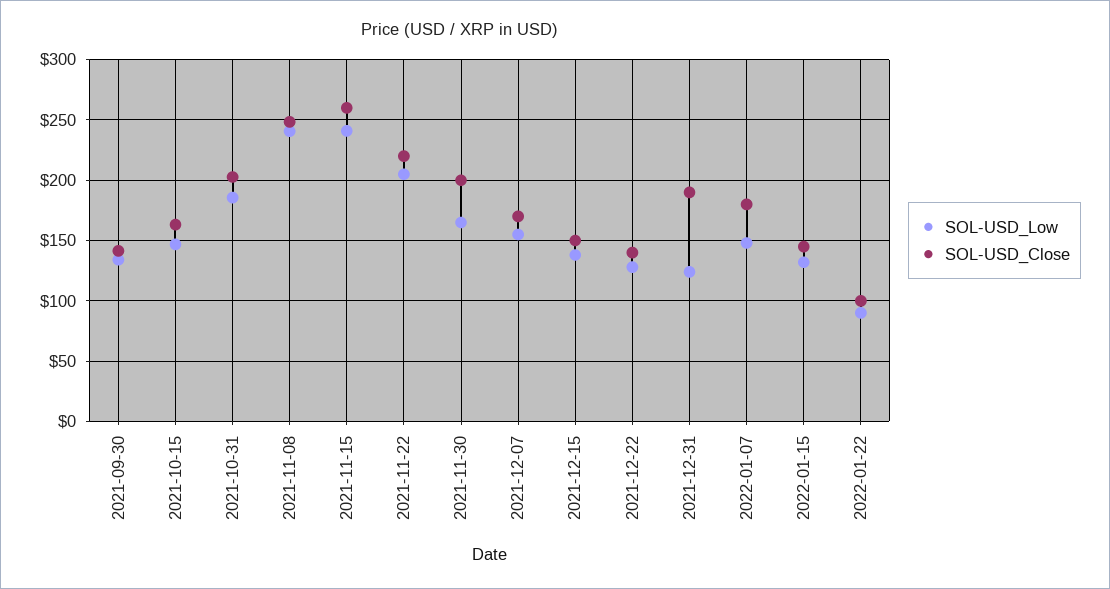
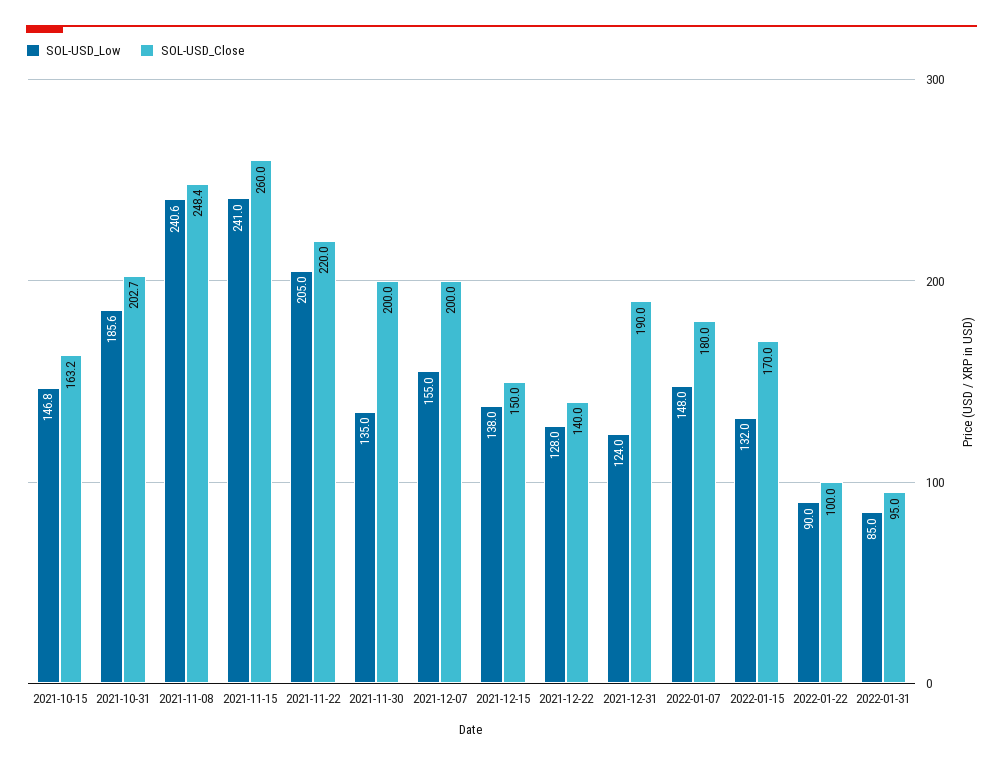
SOL-USD_Low, 2021-09-30: 135 -> none
SOL-USD_Close, 2021-09-30: 140 -> none
SOL-USD_Low, 2021-11-30: 165 -> 135
SOL-USD_Close, 2021-12-07: 170 -> 200
SOL-USD_Close, 2022-01-15: 145 -> 170
SOL-USD_Low, 2022-01-31: none -> 85
SOL-USD_Close, 2022-01-31: none -> 95

